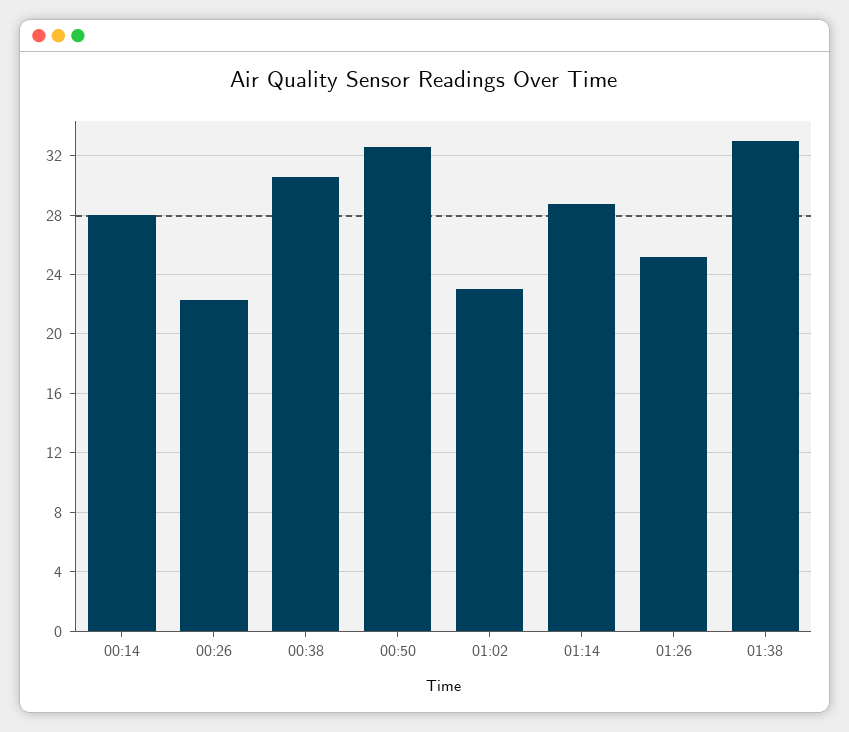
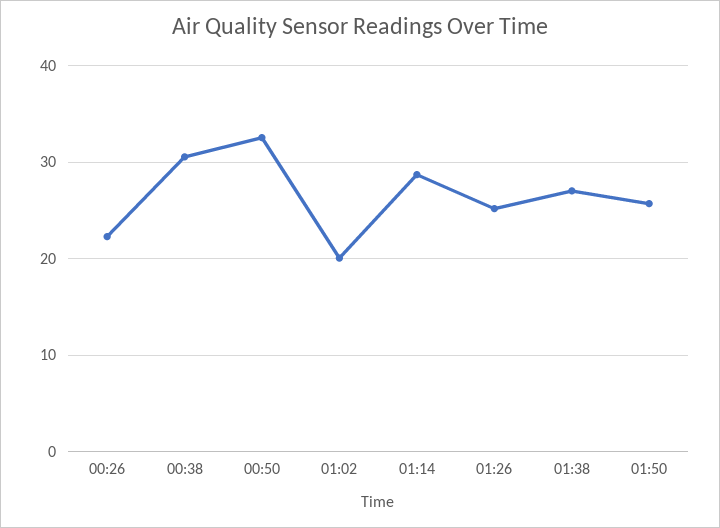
00:14: 28 -> none
01:02: 23 -> 20
01:38: 33 -> 27
01:50: none -> 26

